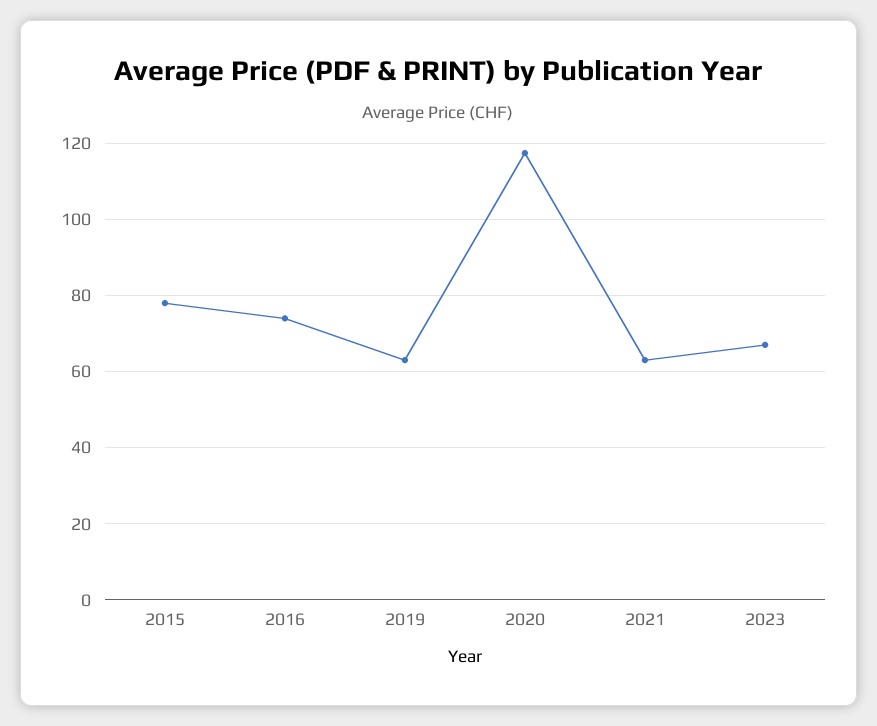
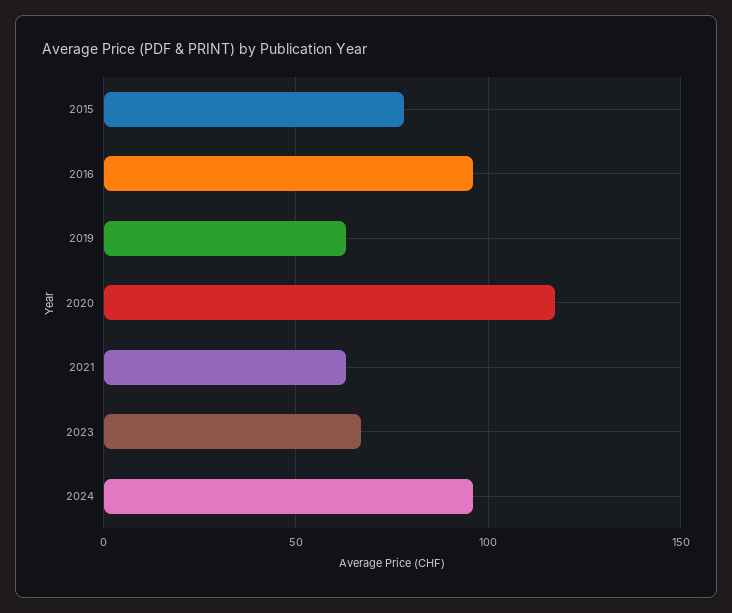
2016: 74 -> 95
2024: none -> 95

